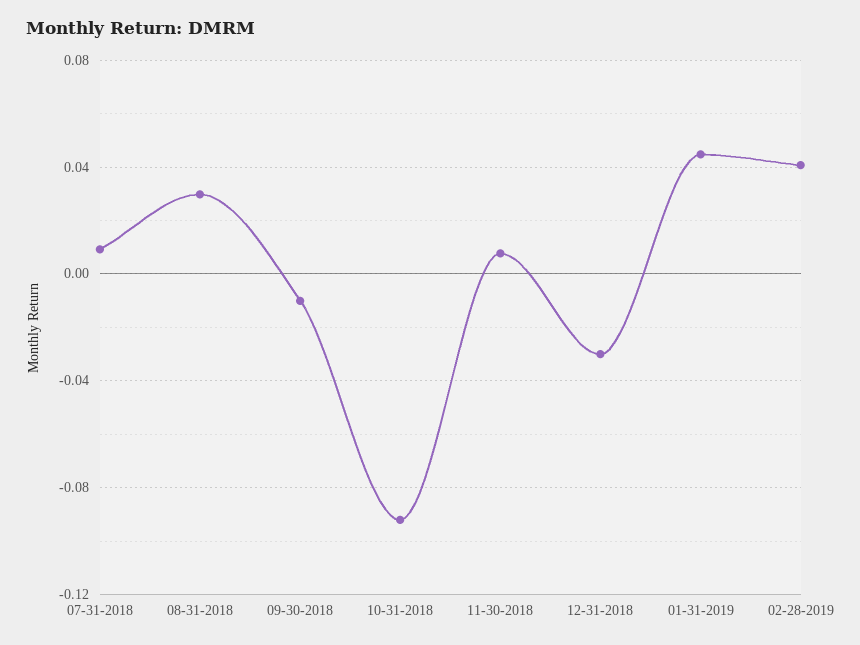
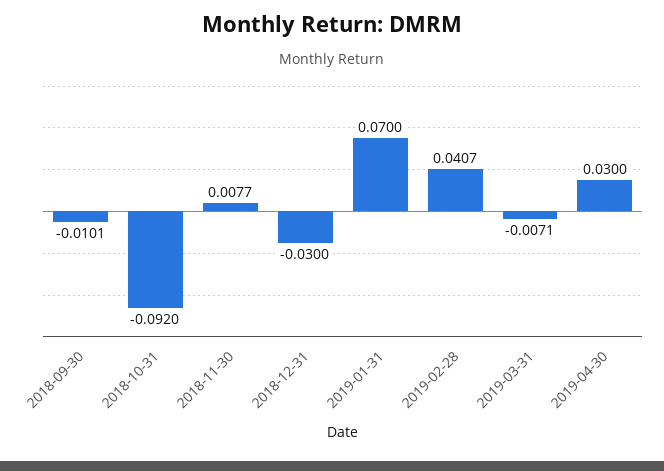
07-31-2018: 0.01 -> none
08-31-2018: 0.03 -> none
01-31-2019: 0.045 -> 0.07
2019-03-31: none -> -0.0071
2019-04-30: none -> 0.03

